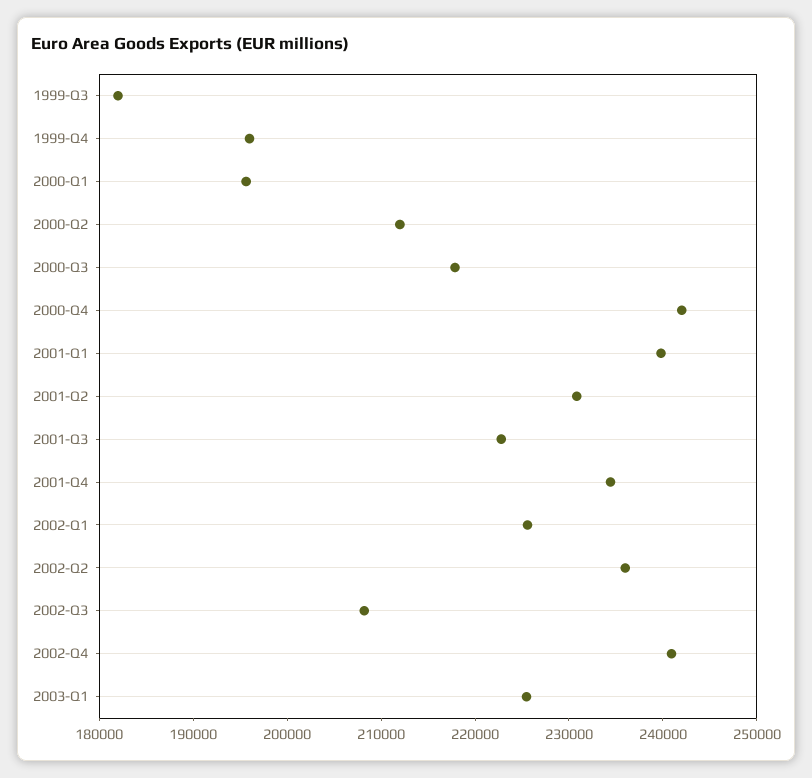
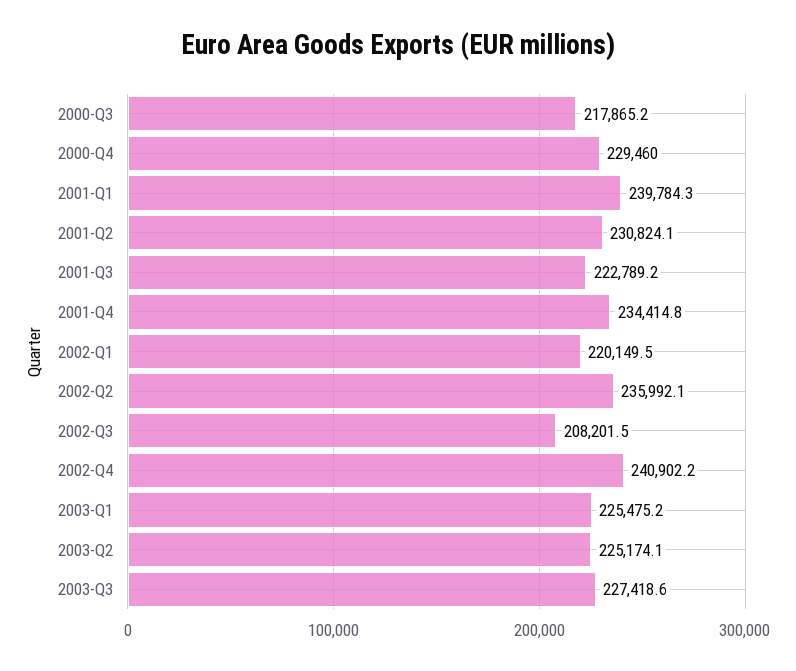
1999-Q3: 182000 -> none
1999-Q4: 196000 -> none
2000-Q1: 196000 -> none
2000-Q2: 212000 -> none
2000-Q4: 242000 -> 229460
2002-Q1: 226000 -> 220149.5
2003-Q2: none -> 225174.1
2003-Q3: none -> 227418.6

